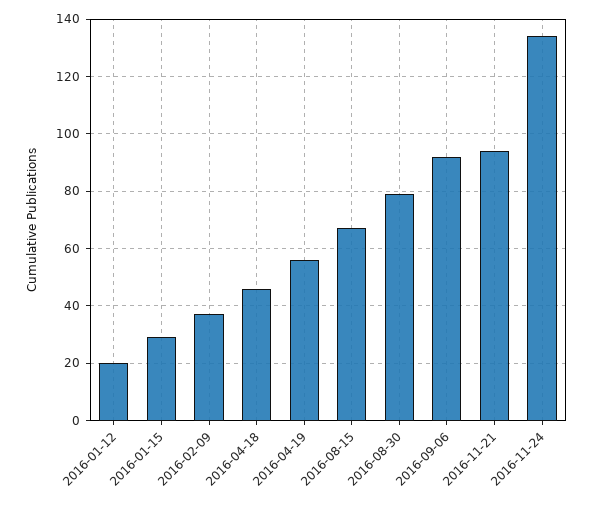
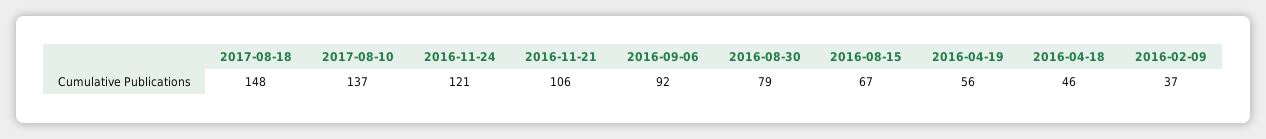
2016-01-12: 20 -> none
2016-01-15: 30 -> none
2016-11-21: 95 -> 106
2016-11-24: 135 -> 121
2017-08-18: none -> 148
2017-08-10: none -> 137

